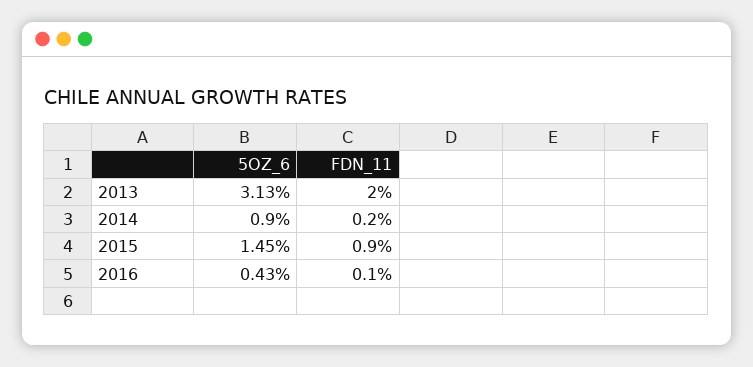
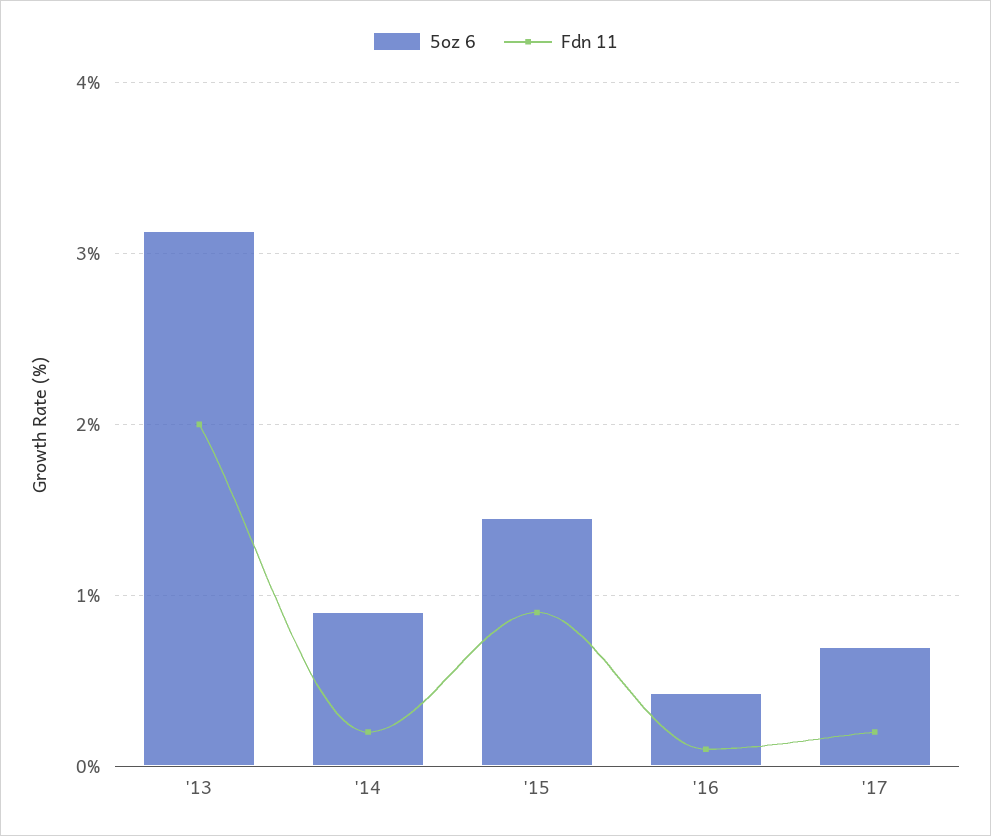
5OZ_6, '17: none -> 0.7
FDN_11, '17: none -> 0.2

